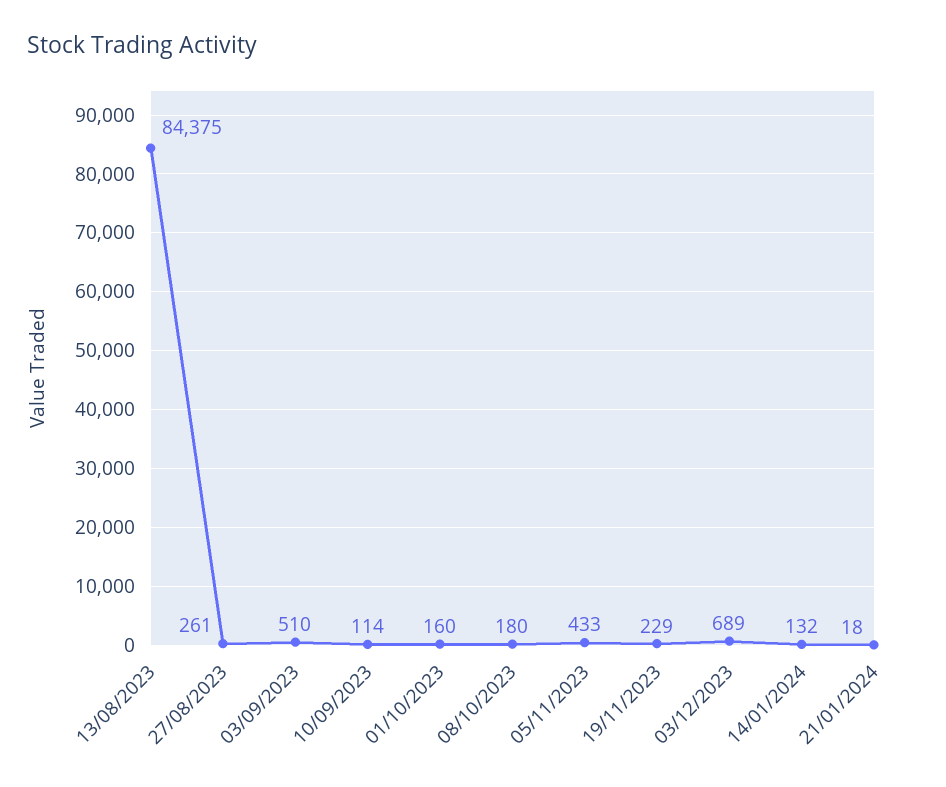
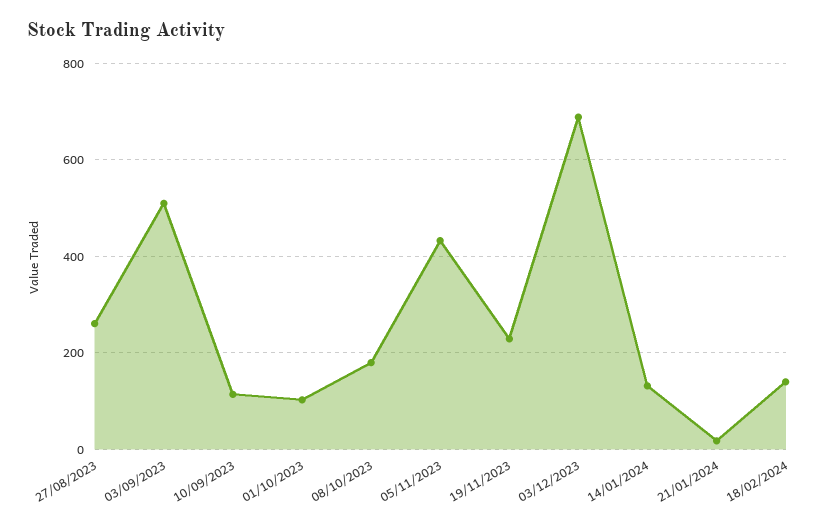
13/08/2023: 84375 -> none
01/10/2023: 160 -> 100
18/02/2024: none -> 140

